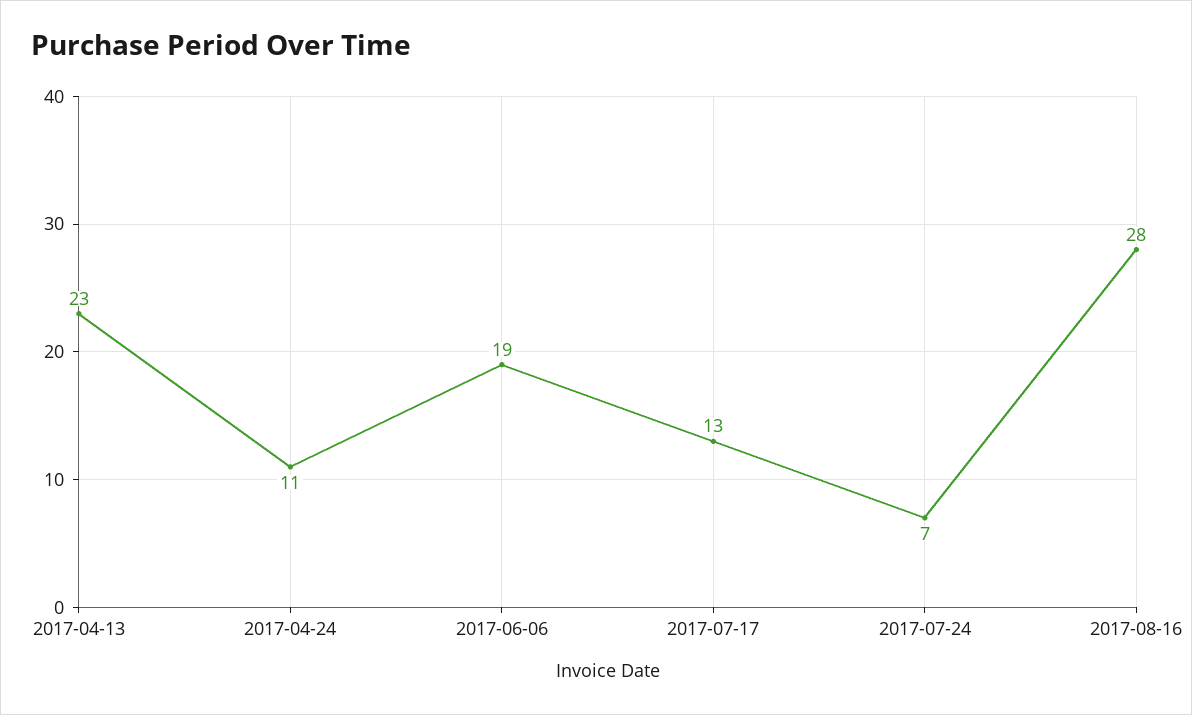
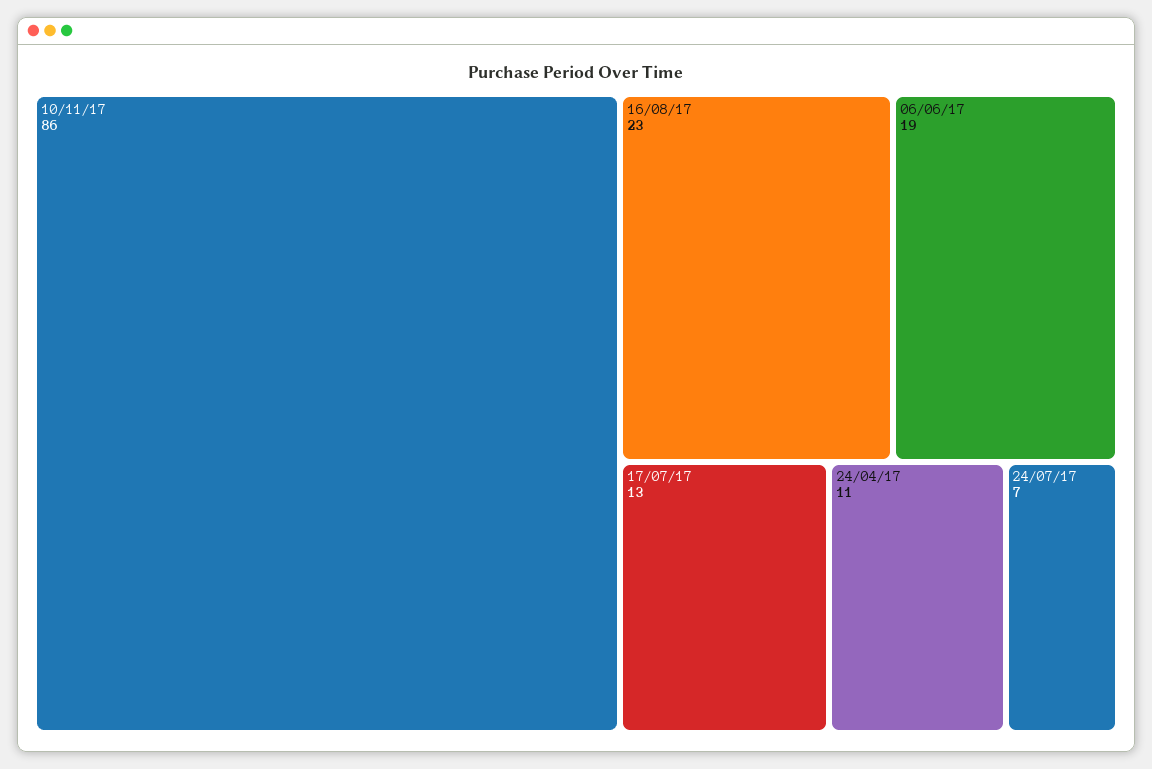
2017-04-13: 23 -> none
2017-08-16: 28 -> 23
10/11/17: none -> 86

